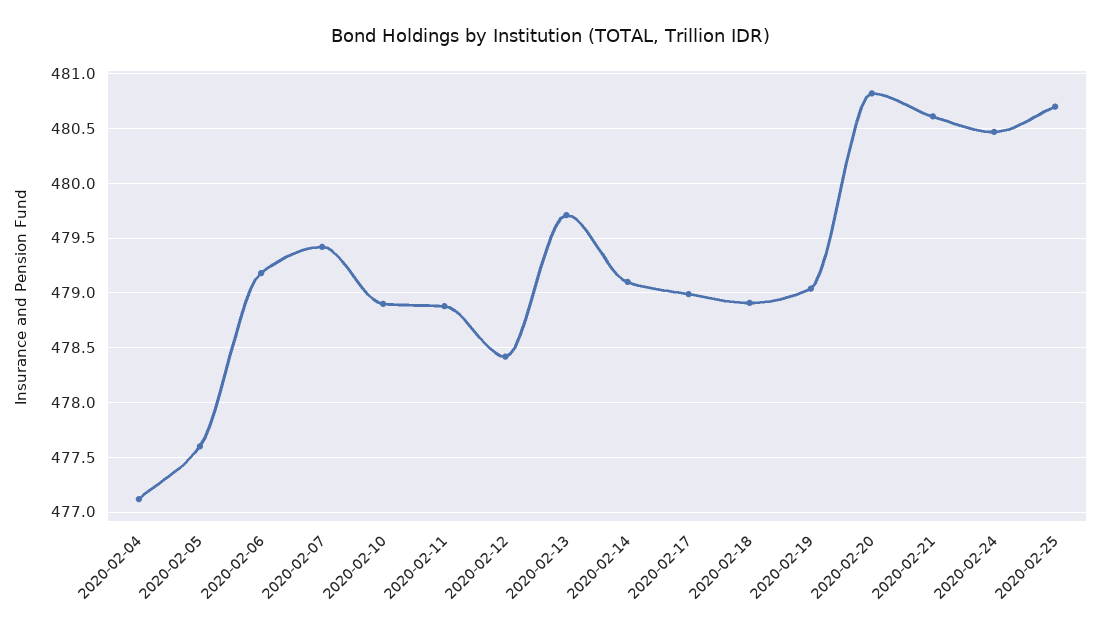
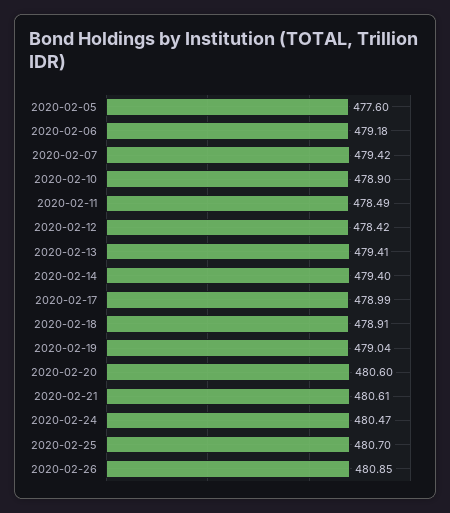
2020-02-04: 477.1 -> none
2020-02-11: 478.9 -> 478.49
2020-02-13: 479.7 -> 479.41
2020-02-14: 479.1 -> 479.4
2020-02-20: 480.8 -> 480.6
2020-02-26: none -> 480.85

